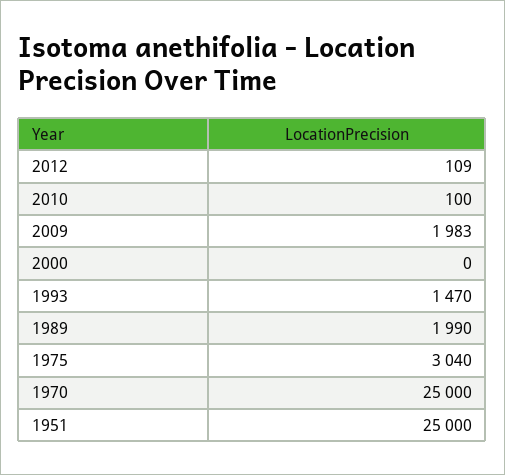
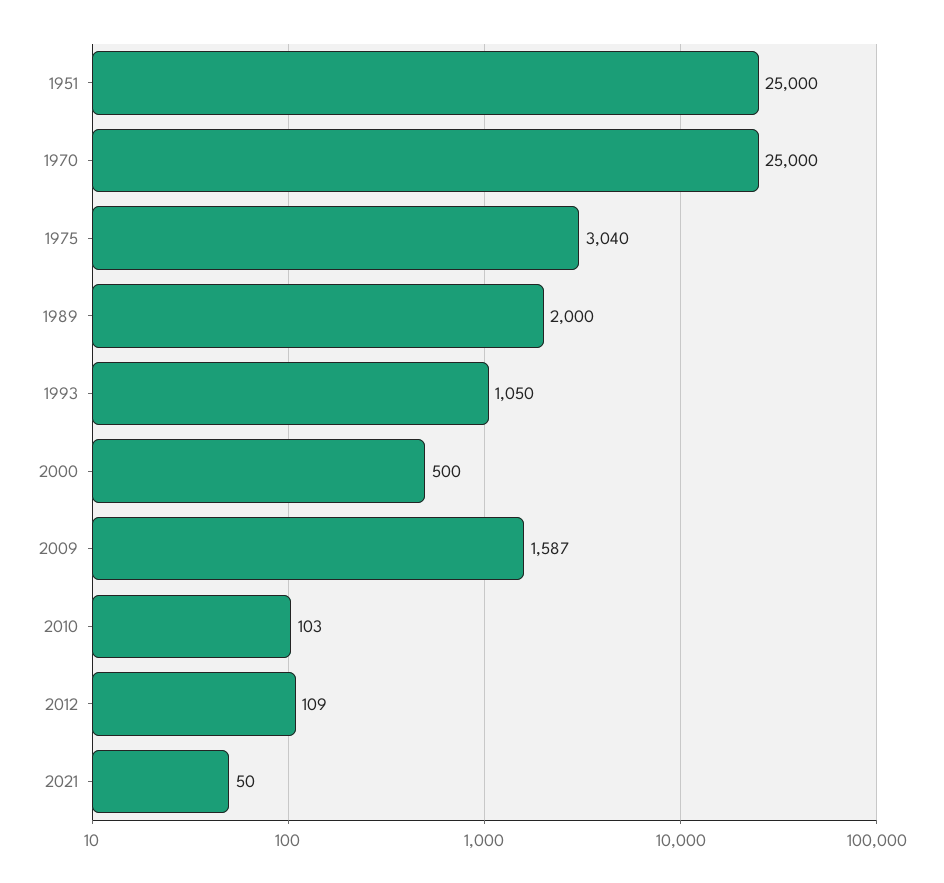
2010: 100 -> 103
2009: 1983 -> 1587
2000: 0 -> 500
1993: 1470 -> 1050
1989: 1990 -> 2000
2021: none -> 50

